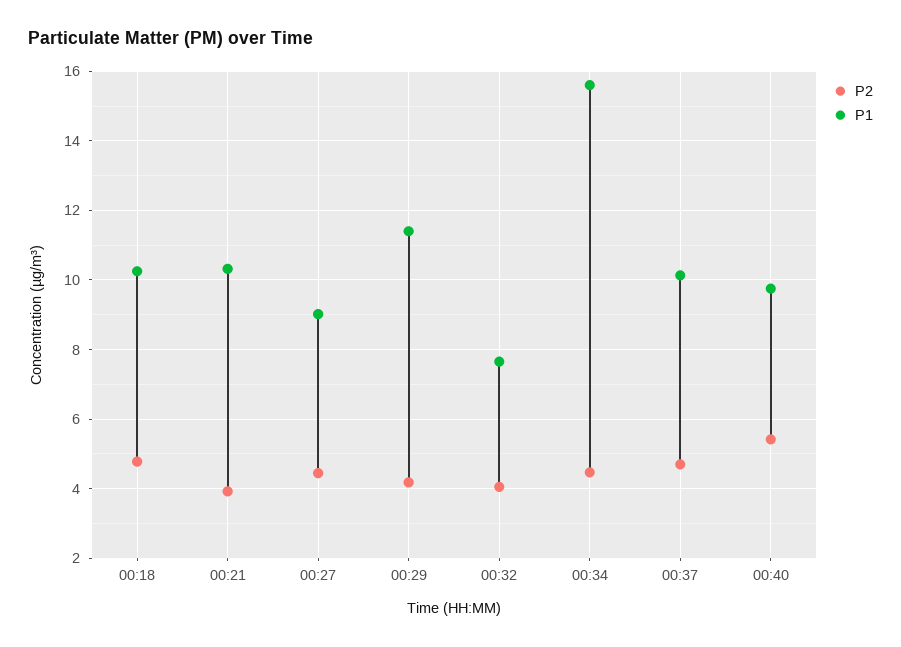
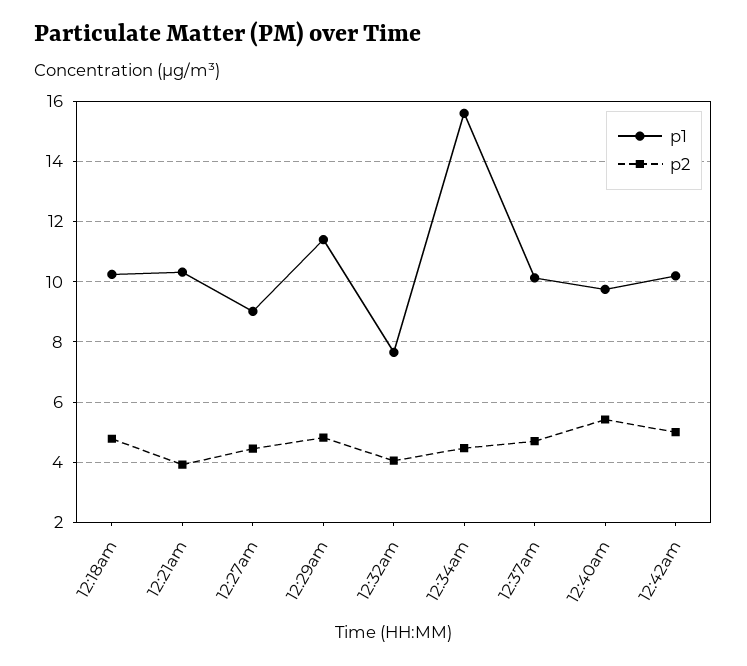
P2, 00:29: 4.2 -> 4.8
P1, 12:42am: none -> 10.2
P2, 12:42am: none -> 5

